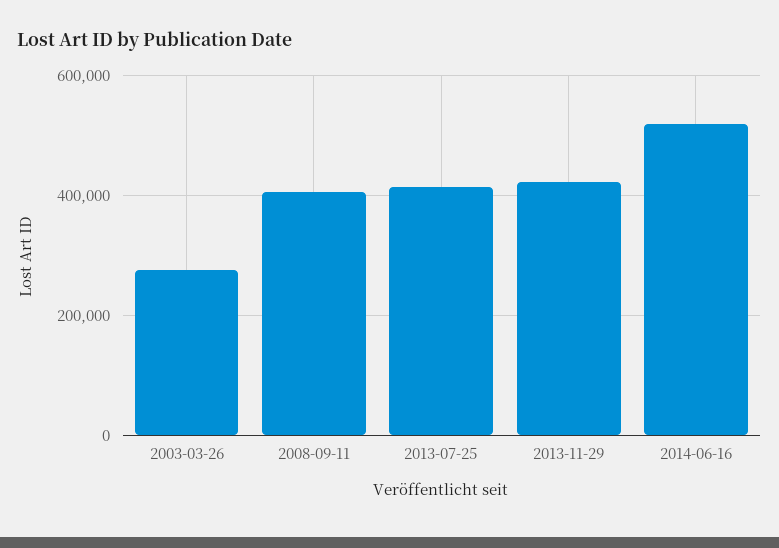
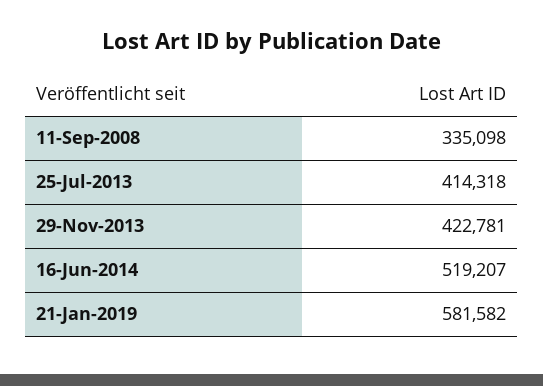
2003-03-26: 280000 -> none
2008-09-11: 400000 -> 335098
21-Jan-2019: none -> 581582

